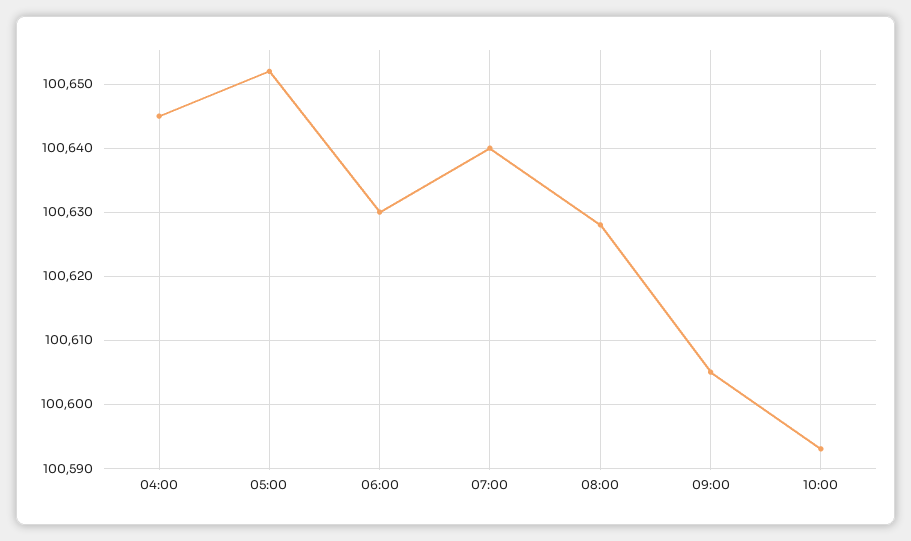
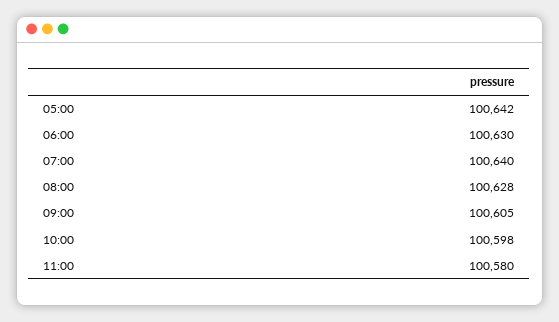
04:00: 100645 -> none
05:00: 100652 -> 100642
10:00: 100593 -> 100598
11:00: none -> 100580

